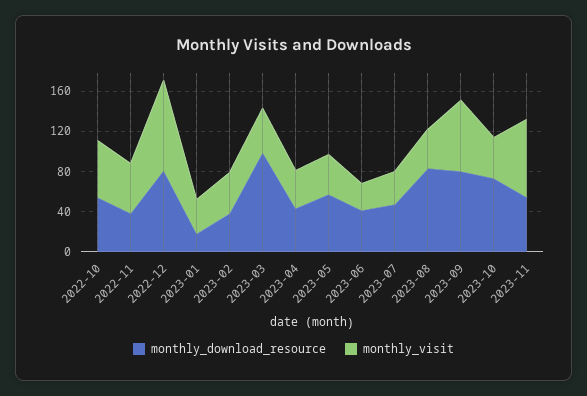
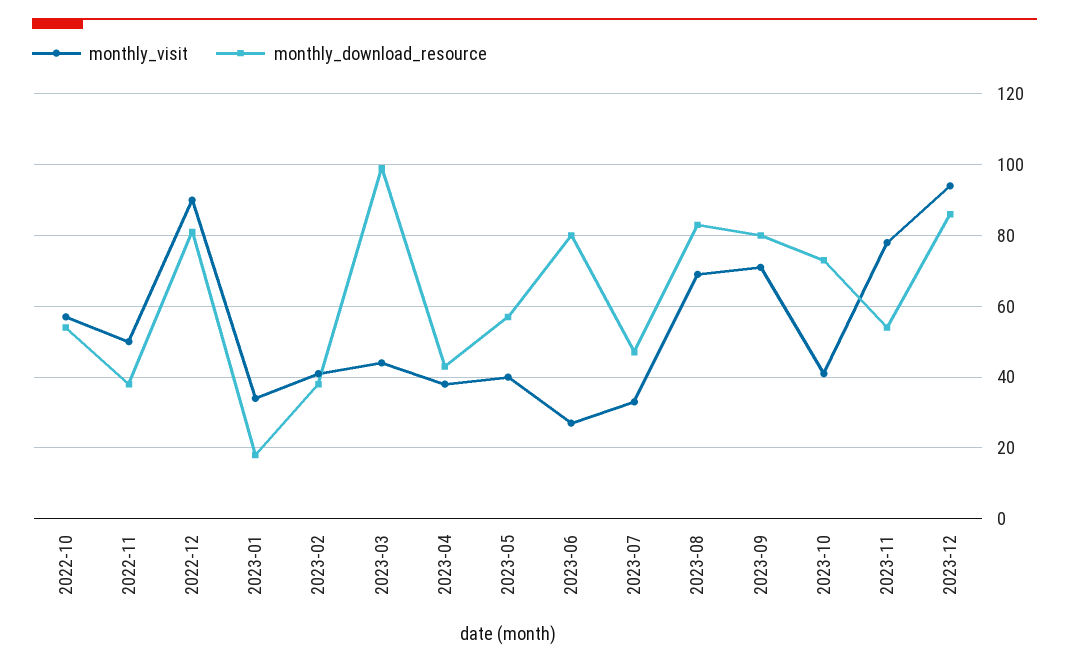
monthly_download_resource, 2023-06: 40 -> 80
monthly_visit, 2023-08: 40 -> 70
monthly_visit, 2023-12: none -> 95
monthly_download_resource, 2023-12: none -> 85

